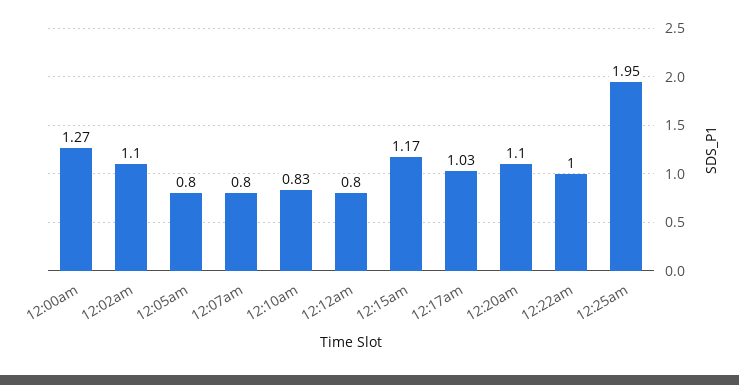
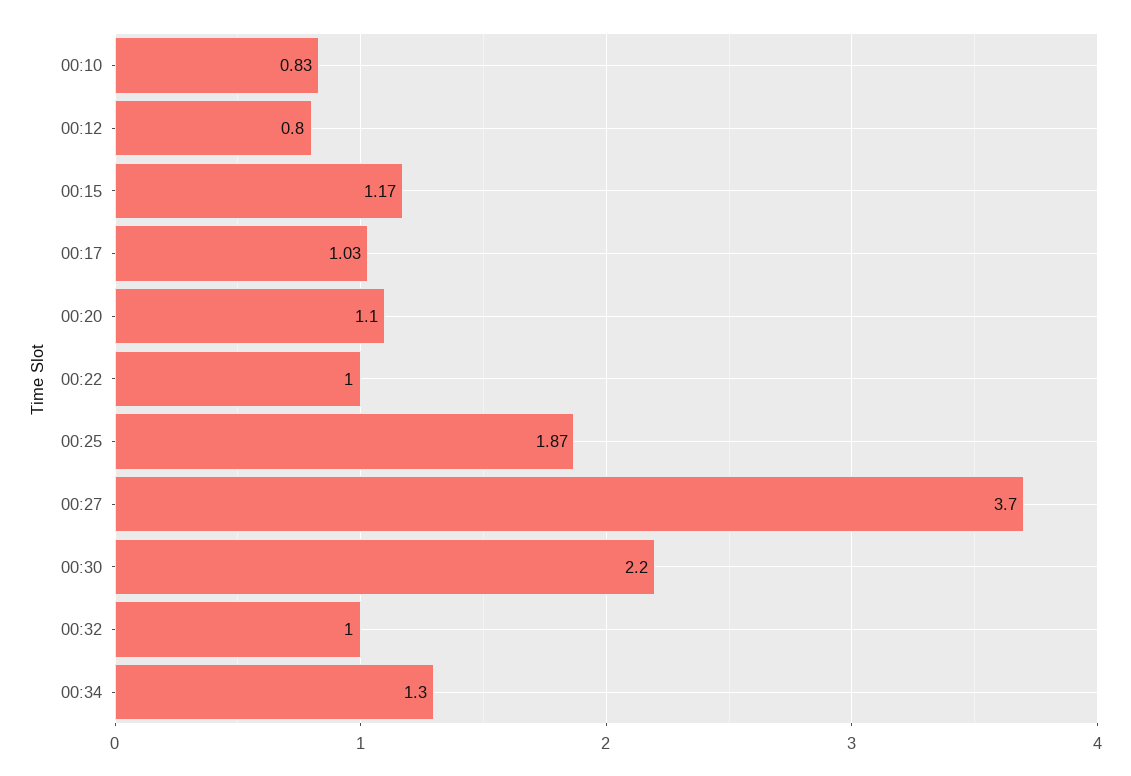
12:00am: 1.27 -> none
12:02am: 1.1 -> none
12:05am: 0.8 -> none
12:07am: 0.8 -> none
12:25am: 1.95 -> 1.87
00:27: none -> 3.7
00:30: none -> 2.2
00:32: none -> 1
00:34: none -> 1.3

